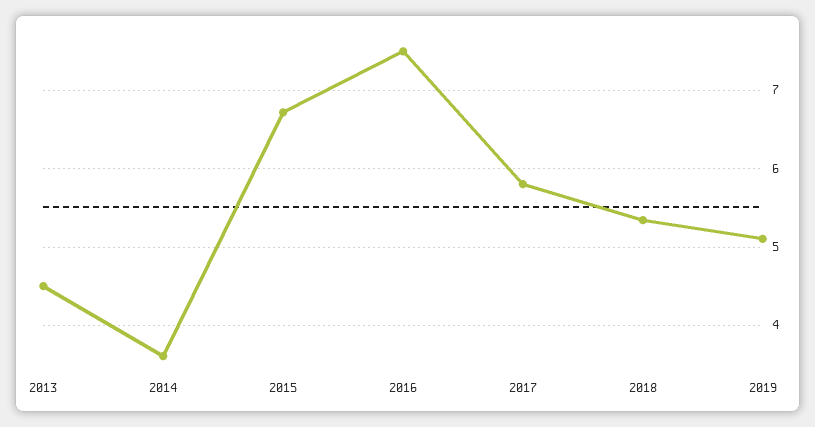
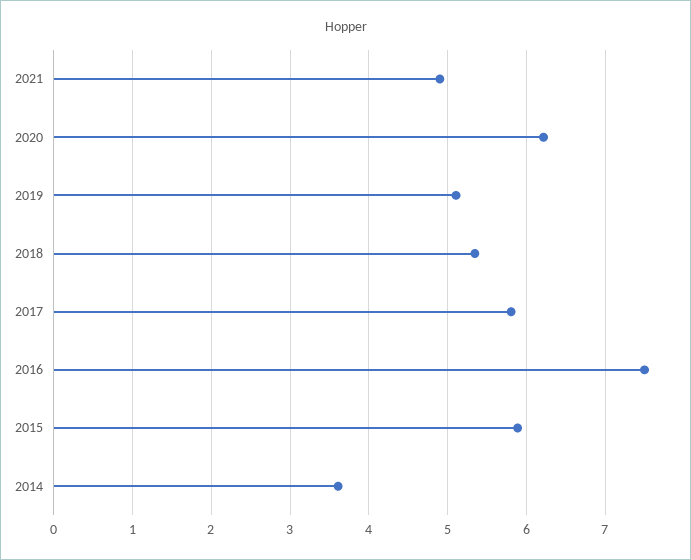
2013: 4.5 -> none
2015: 6.7 -> 5.9
2021: none -> 4.9
2020: none -> 6.2

